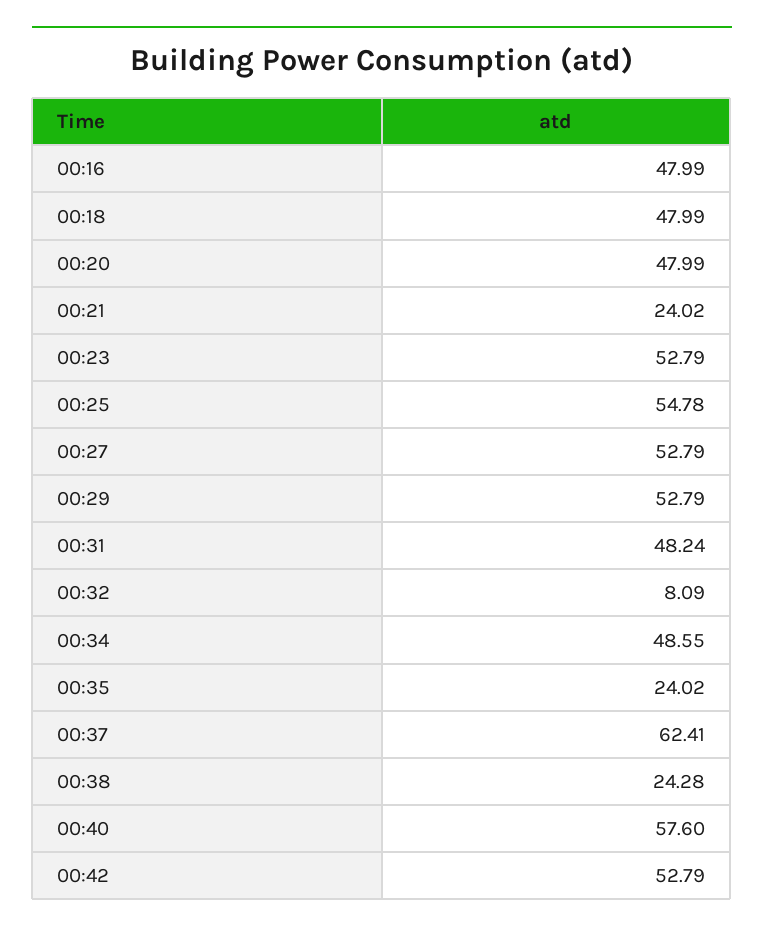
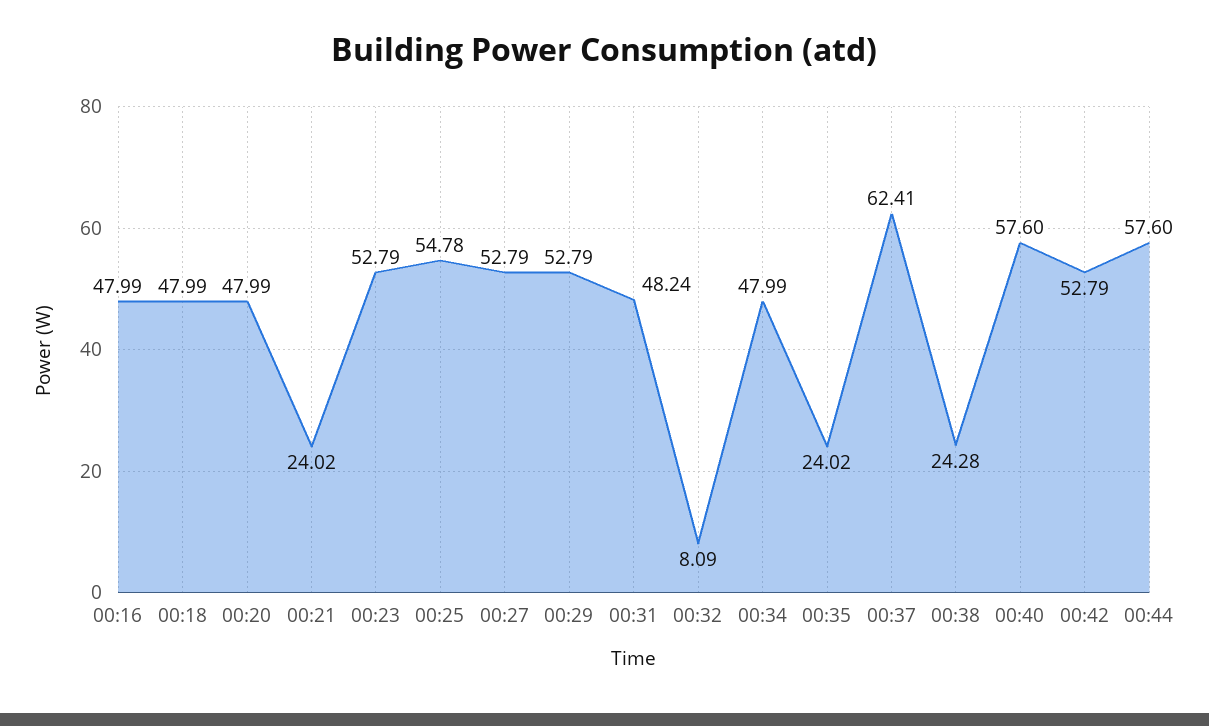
00:34: 48.55 -> 47.99
00:44: none -> 57.6

